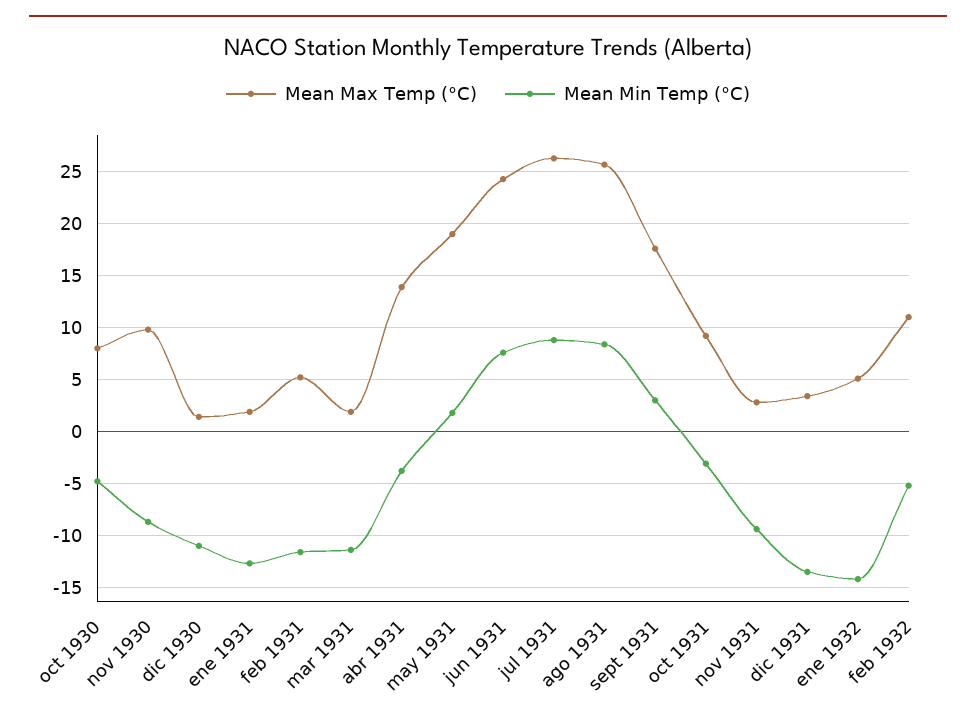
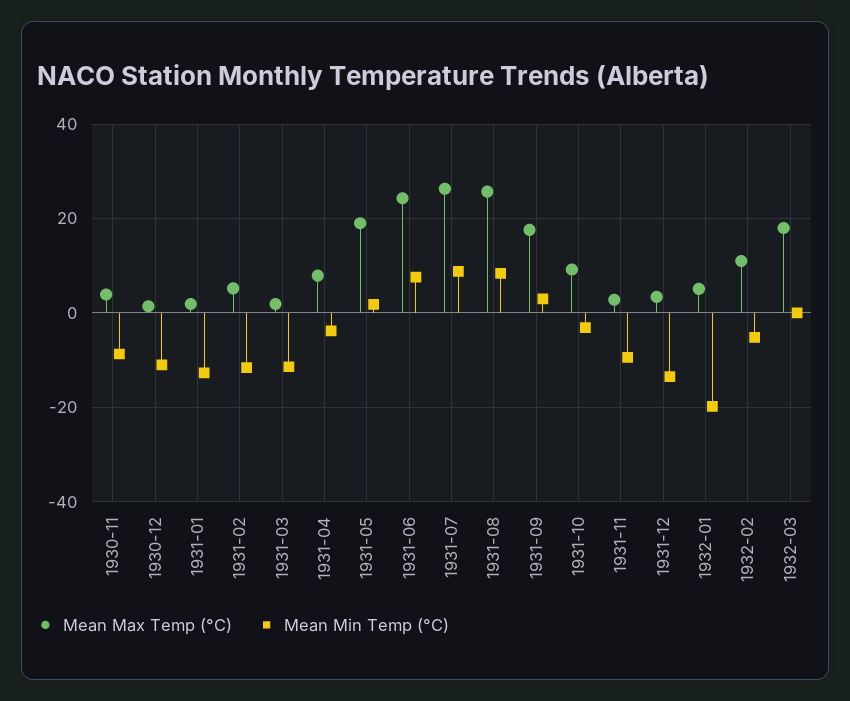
Mean Max Temp (°C), oct 1930: 8 -> none
Mean Min Temp (°C), oct 1930: -5 -> none
Mean Max Temp (°C), nov 1930: 10 -> 4
Mean Max Temp (°C), abr 1931: 14 -> 8
Mean Min Temp (°C), ene 1932: -14 -> -20
Mean Max Temp (°C), 1932-03: none -> 18
Mean Min Temp (°C), 1932-03: none -> 0

